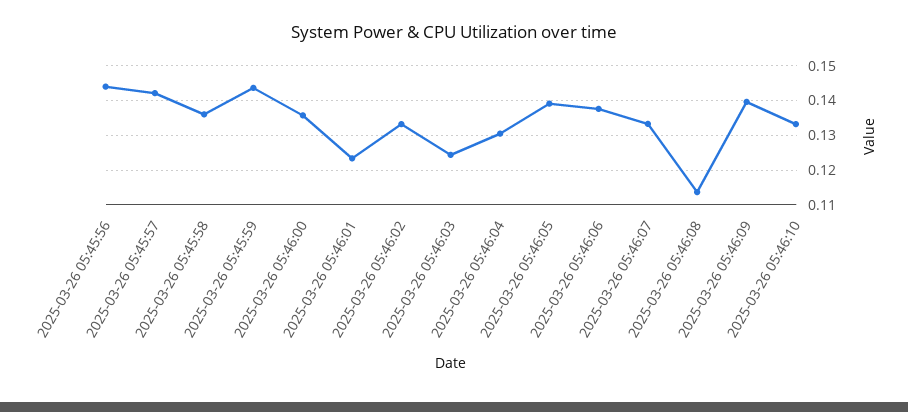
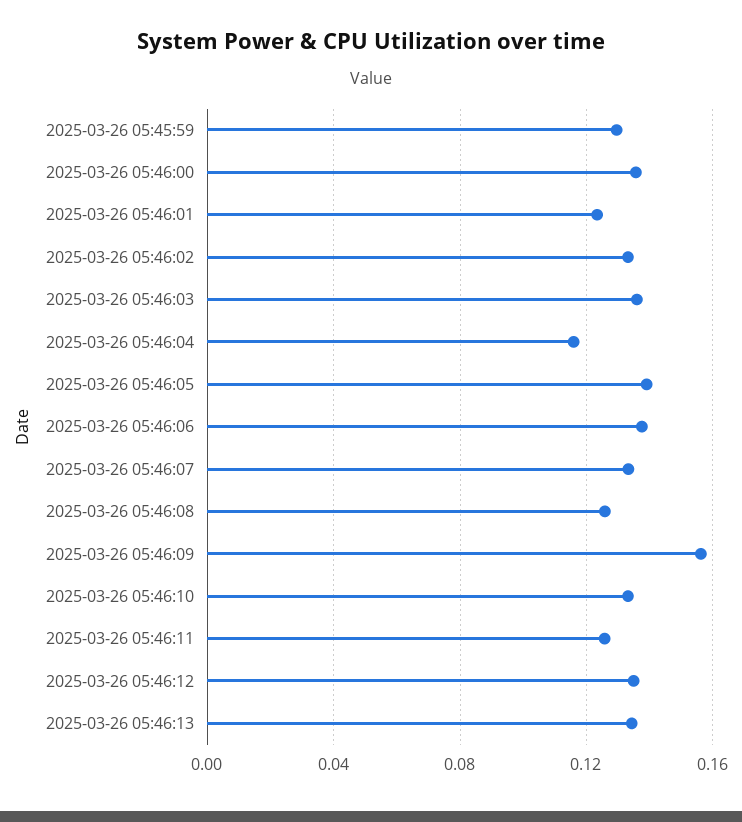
2025-03-26 05:45:56: 0.144 -> none
2025-03-26 05:45:57: 0.142 -> none
2025-03-26 05:45:58: 0.136 -> none
2025-03-26 05:45:59: 0.144 -> 0.13
2025-03-26 05:46:03: 0.124 -> 0.135
2025-03-26 05:46:04: 0.13 -> 0.115
2025-03-26 05:46:08: 0.114 -> 0.125
2025-03-26 05:46:09: 0.14 -> 0.155
2025-03-26 05:46:11: none -> 0.125
2025-03-26 05:46:12: none -> 0.135
2025-03-26 05:46:13: none -> 0.135

